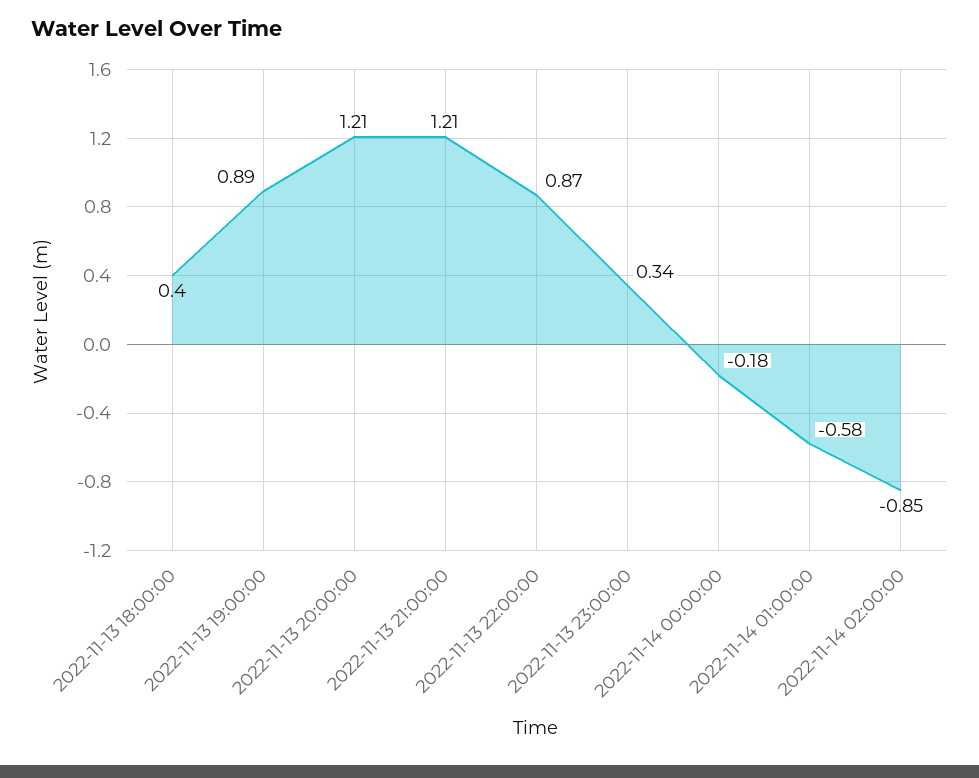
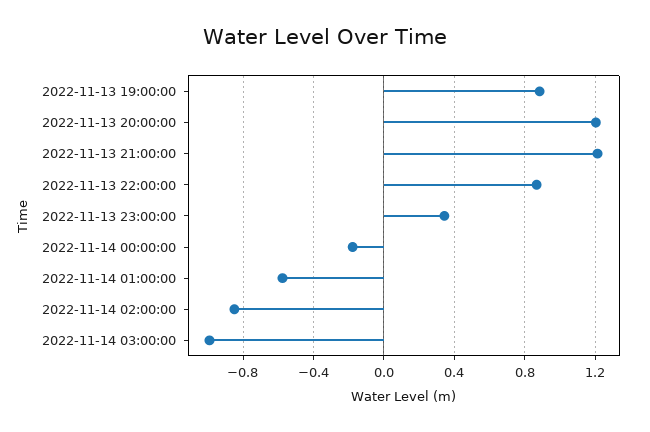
2022-11-13 18:00:00: 0.4 -> none
2022-11-14 03:00:00: none -> -1

